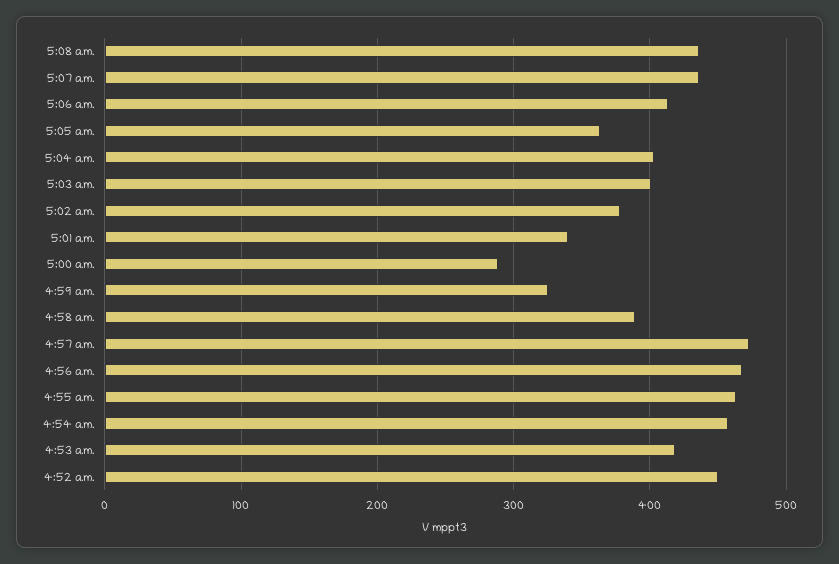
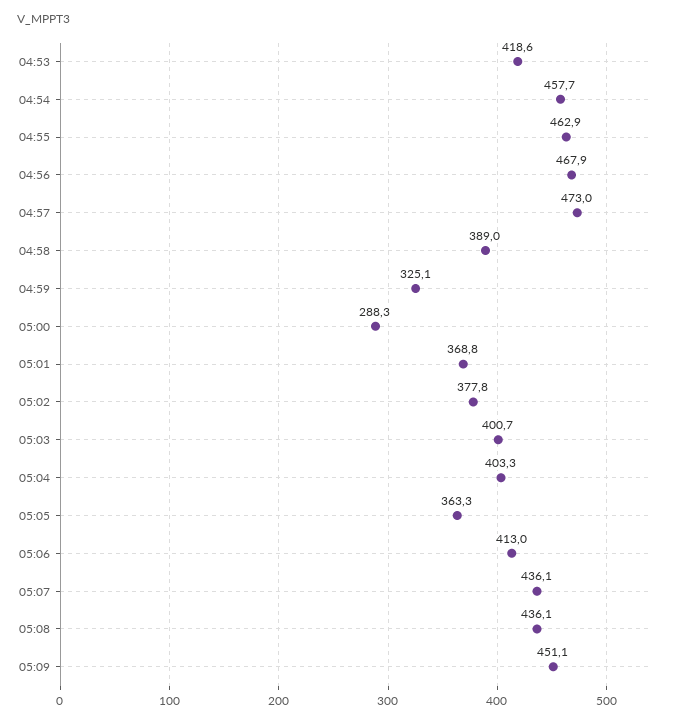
5:01 a.m.: 340 -> 368.8
4:52 a.m.: 450 -> none
05:09: none -> 451.1

